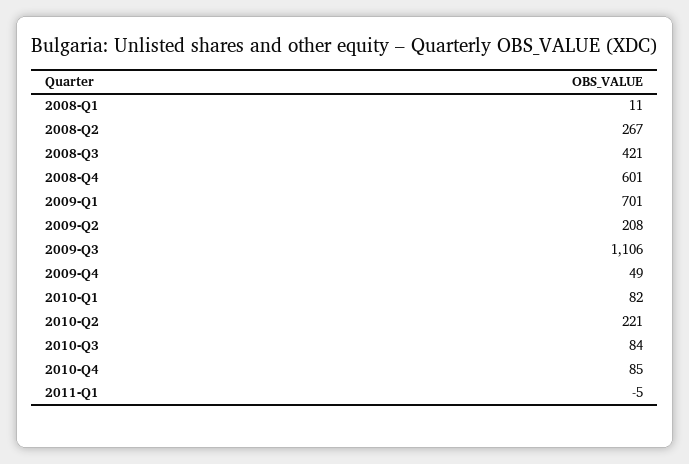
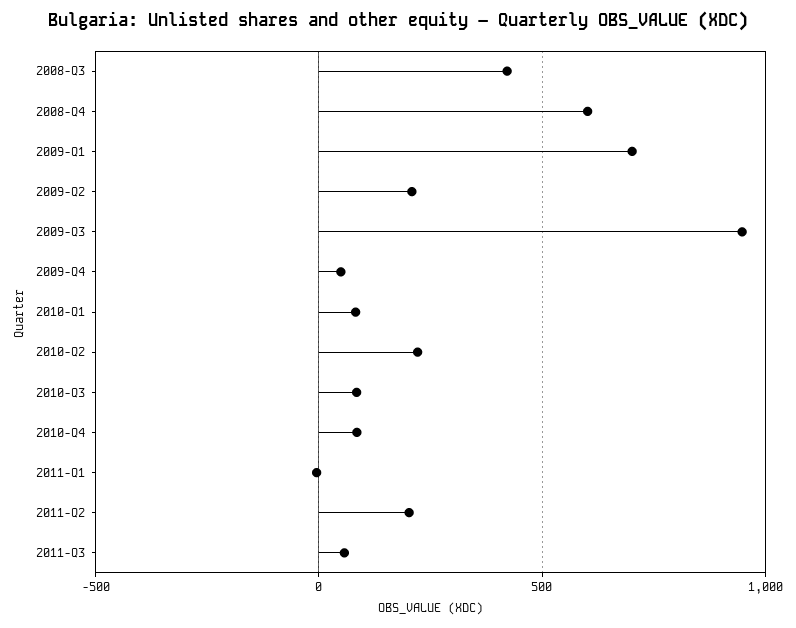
2008-Q1: 11 -> none
2008-Q2: 267 -> none
2009-Q3: 1106 -> 950
2011-Q2: none -> 200
2011-Q3: none -> 50

